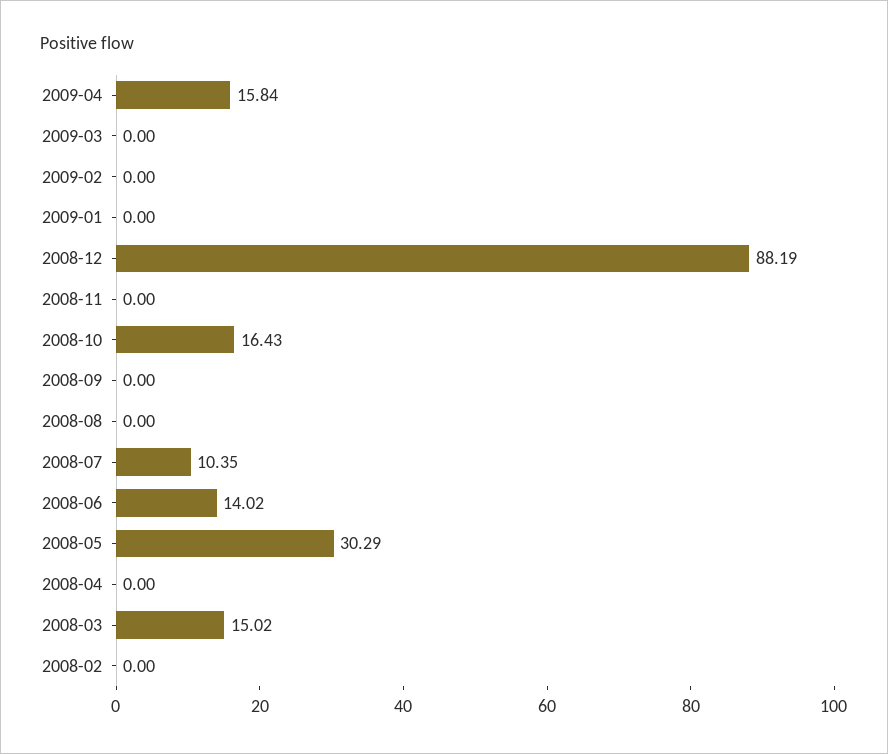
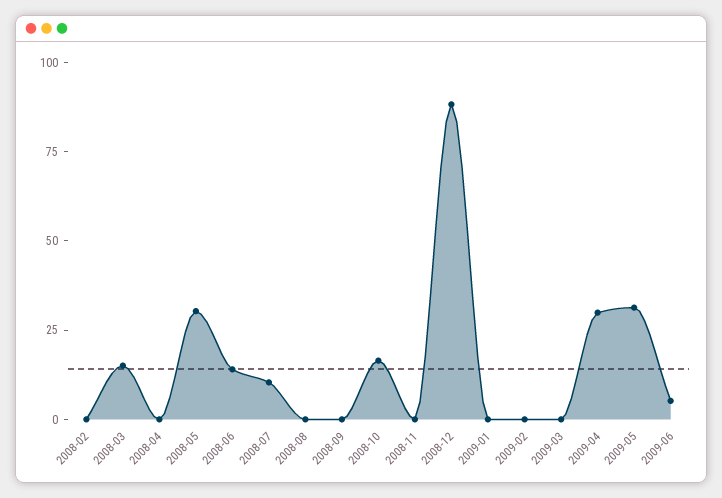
2009-04: 15.84 -> 30
2009-05: none -> 30
2009-06: none -> 5

